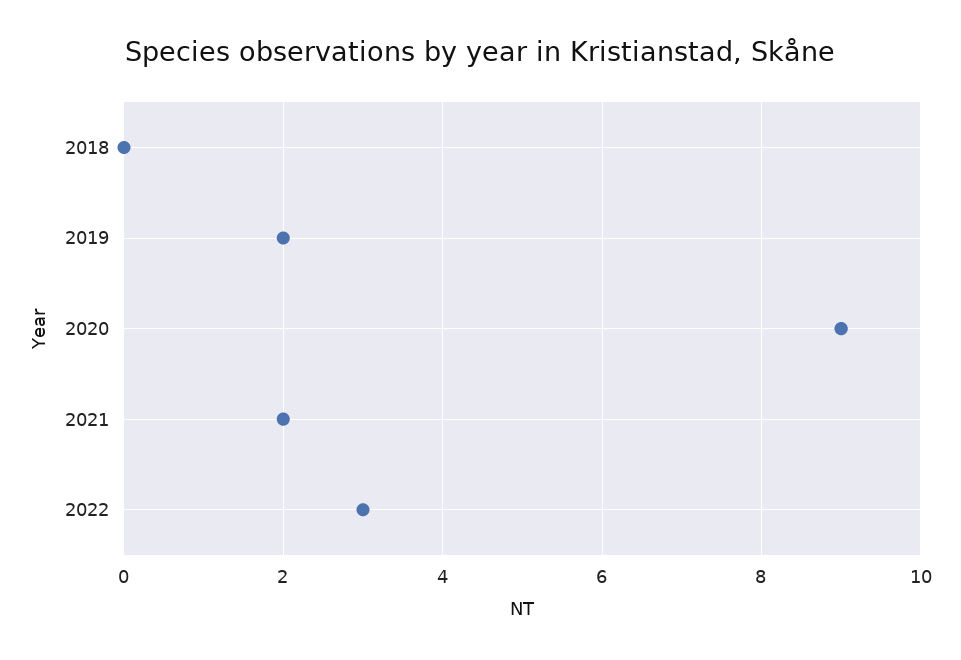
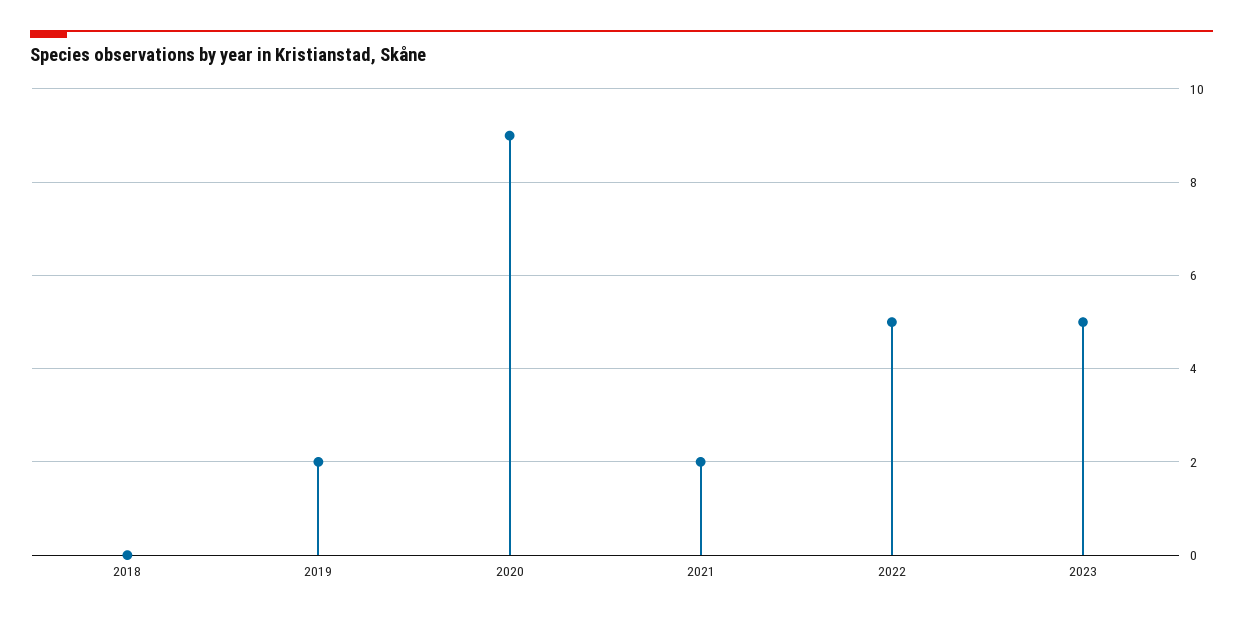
2022: 3 -> 5
2023: none -> 5

